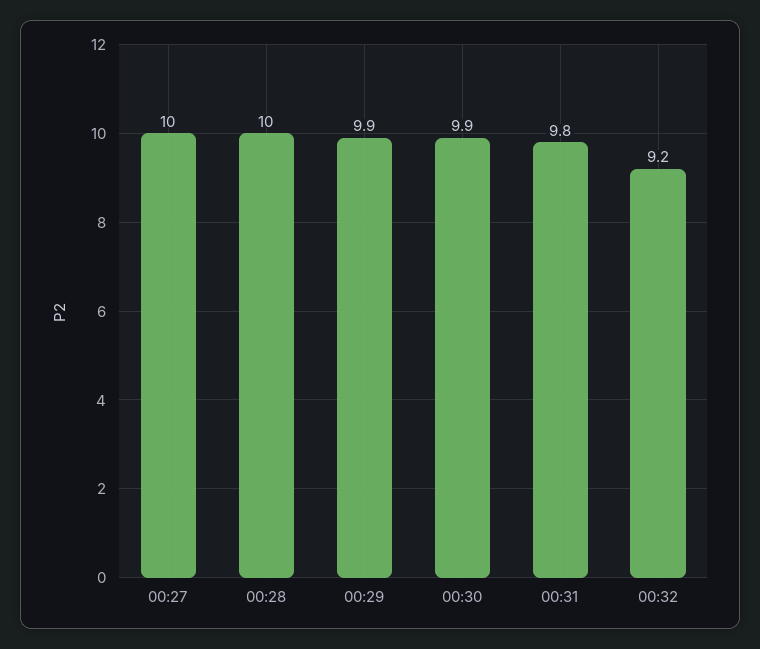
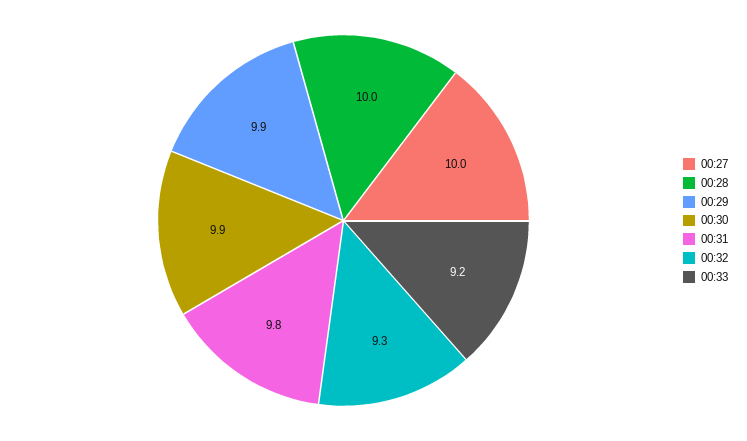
00:32: 9.2 -> 9.3
00:33: none -> 9.2

